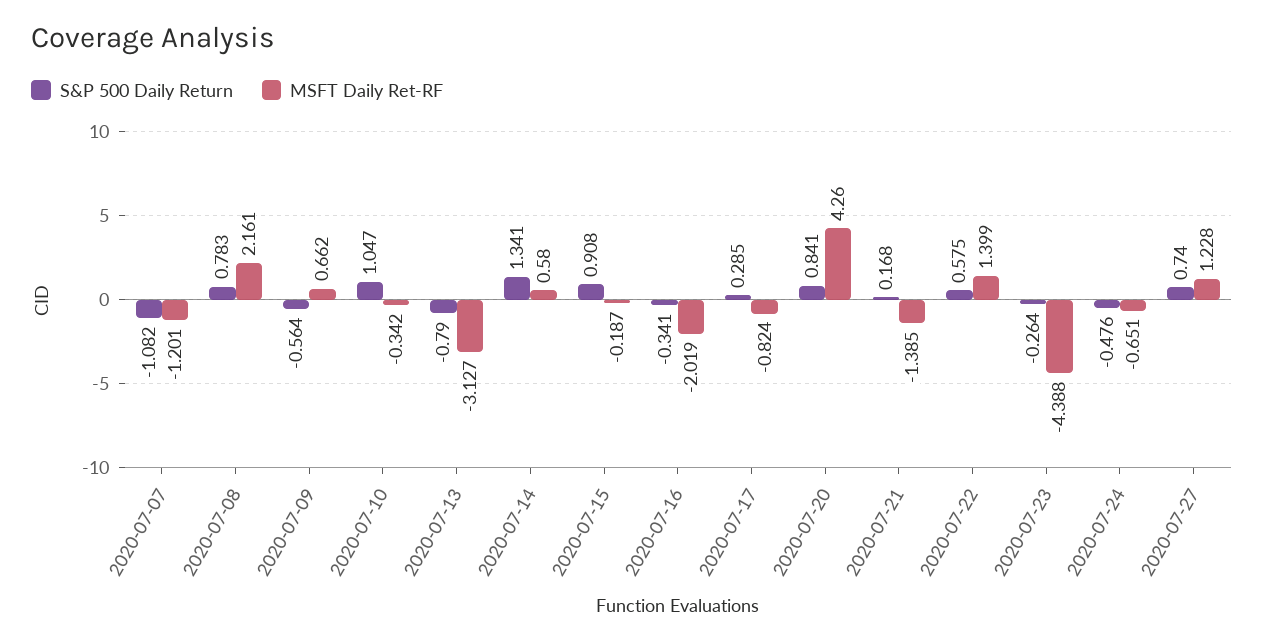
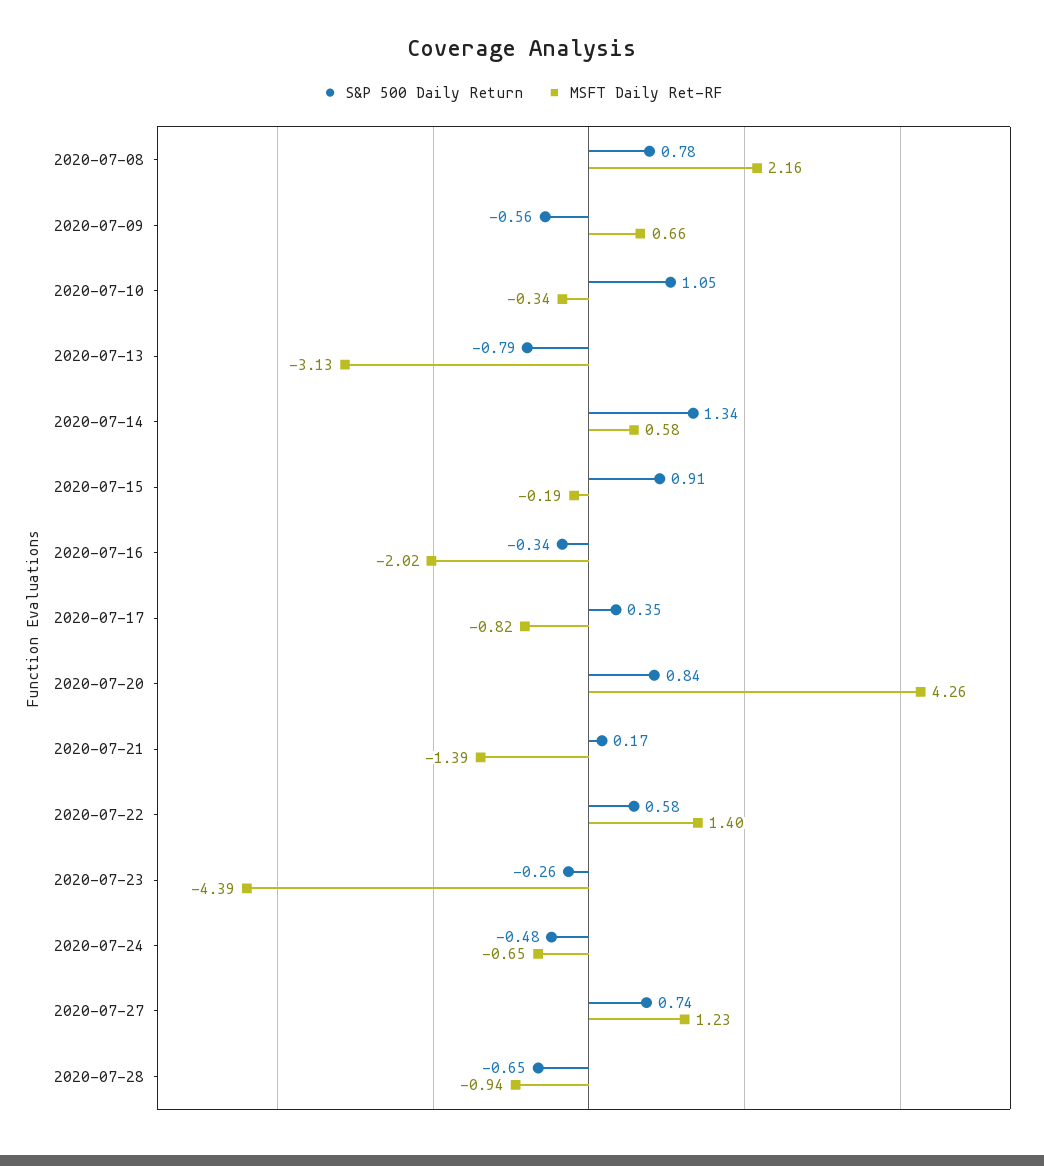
S&P 500 Daily Return, 2020-07-07: -1.082 -> none
MSFT Daily Ret-RF, 2020-07-07: -1.201 -> none
S&P 500 Daily Return, 2020-07-17: 0.285 -> 0.35
S&P 500 Daily Return, 2020-07-28: none -> -0.65
MSFT Daily Ret-RF, 2020-07-28: none -> -0.94

